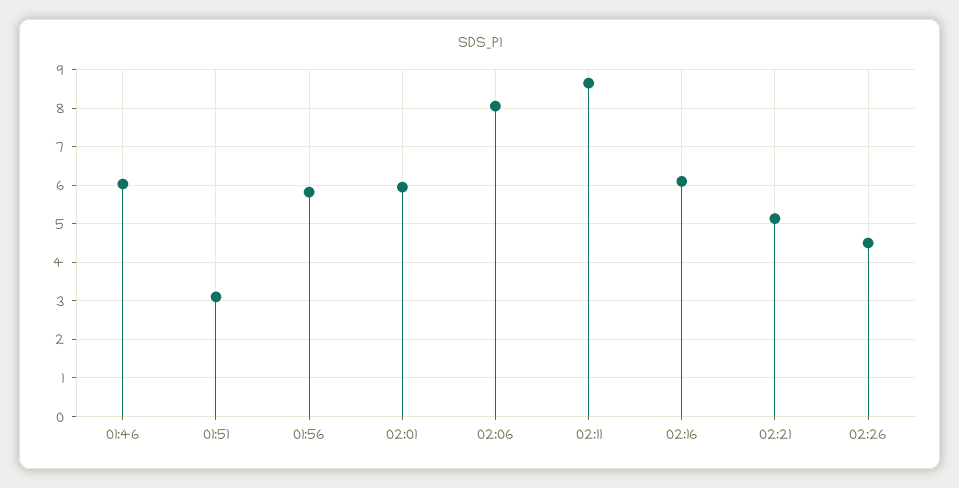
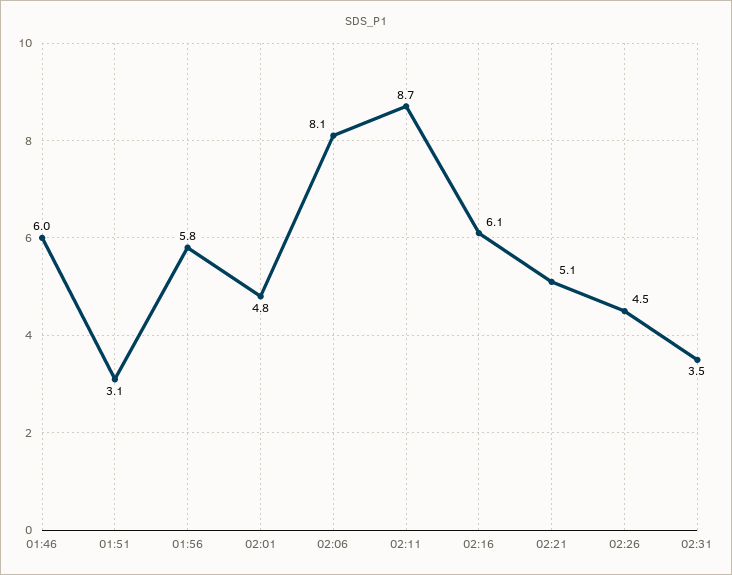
02:01: 6 -> 4.8
02:31: none -> 3.5

